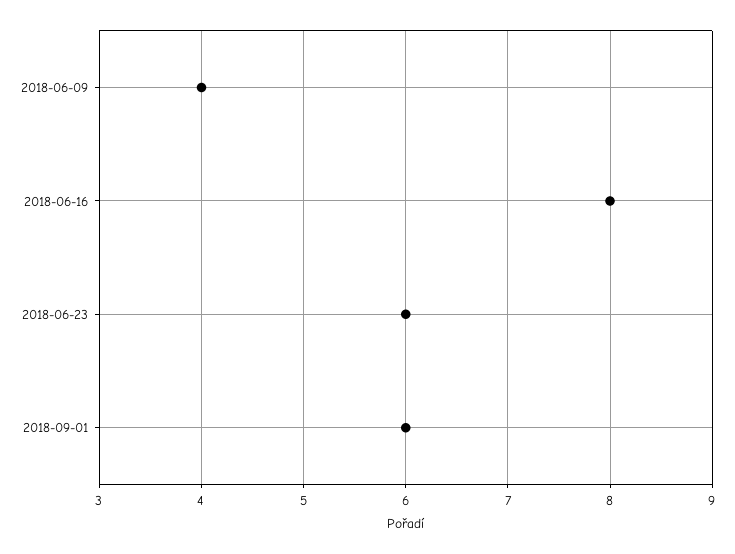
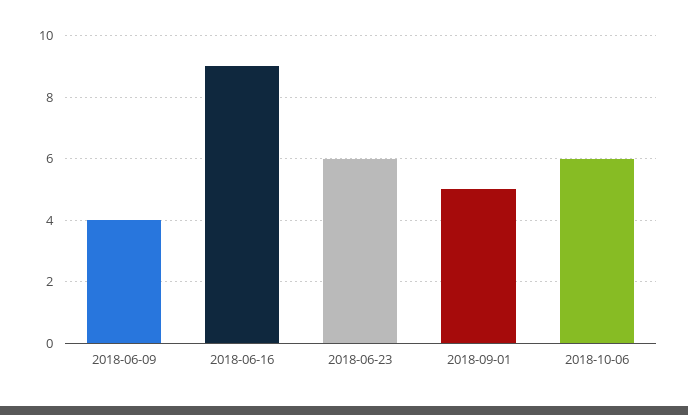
2018-06-16: 8 -> 9
2018-09-01: 6 -> 5
2018-10-06: none -> 6

